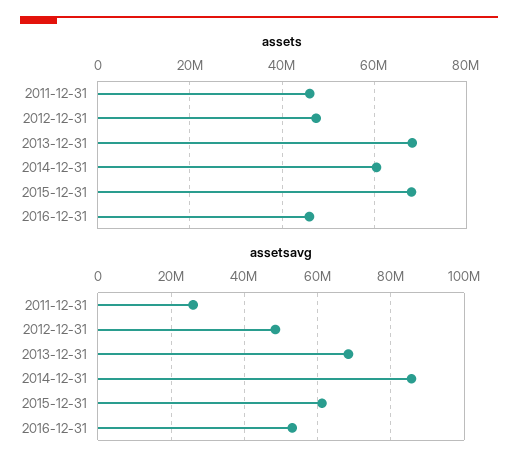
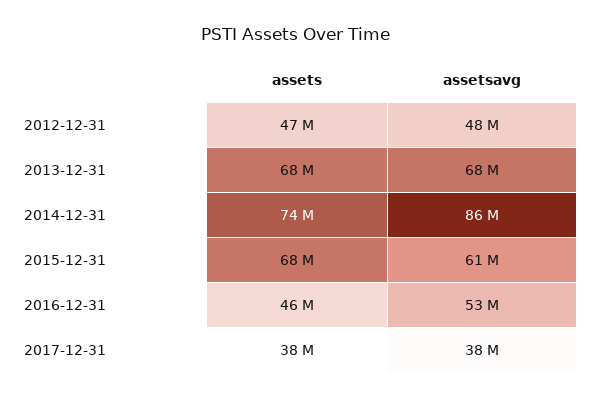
assets, 2011-12-31: 46000000 -> none
assets, 2014-12-31: 60000000 -> 74000000
assetsavg, 2011-12-31: 26000000 -> none
assets, 2017-12-31: none -> 38000000
assetsavg, 2017-12-31: none -> 38000000

